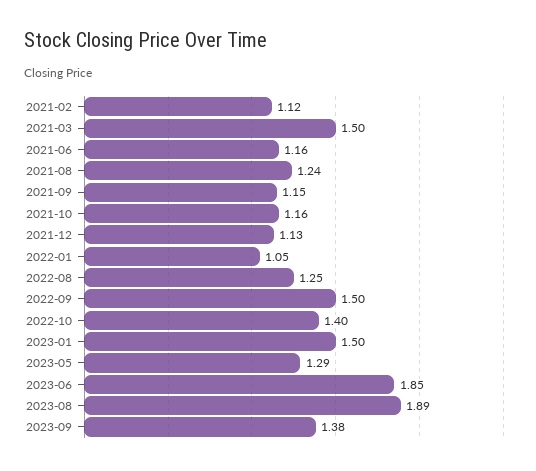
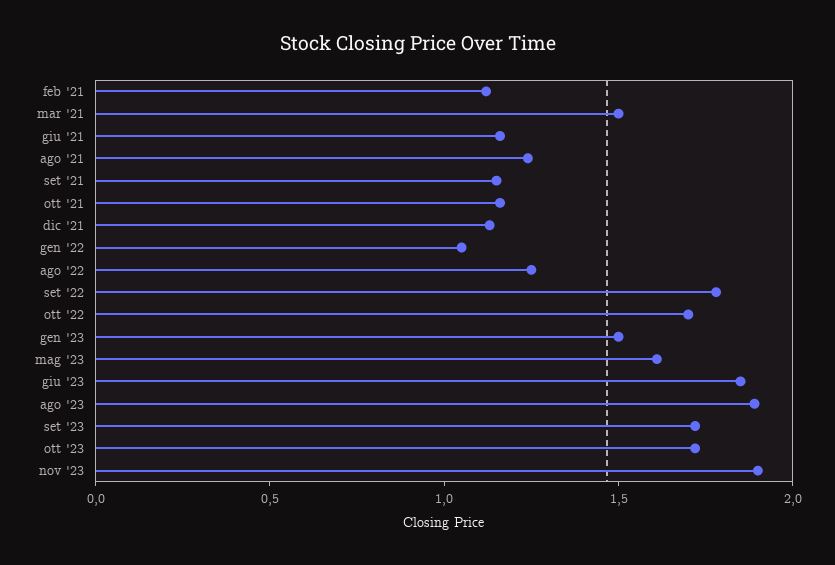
2022-09: 1.5 -> 1.8
2022-10: 1.4 -> 1.7
2023-05: 1.29 -> 1.6
2023-09: 1.38 -> 1.7
ott '23: none -> 1.7
nov '23: none -> 1.9

